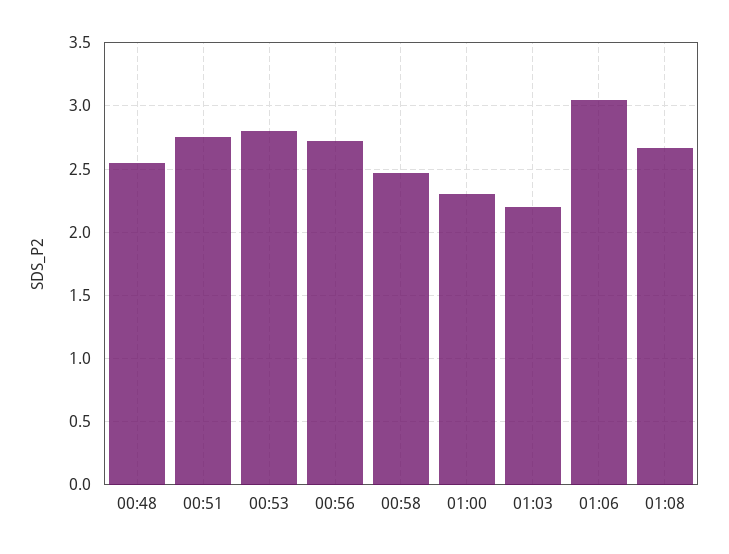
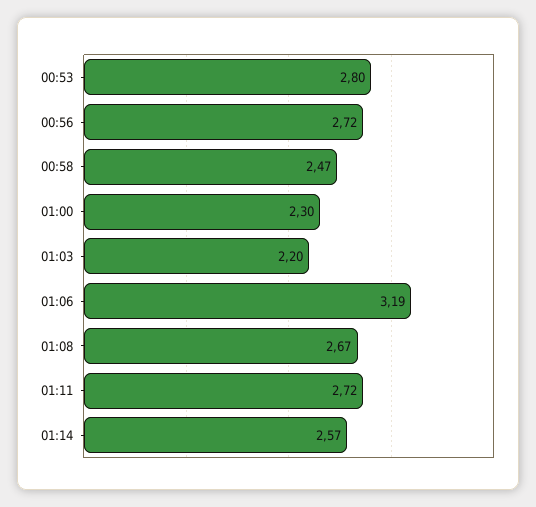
00:48: 2.55 -> none
00:51: 2.75 -> none
01:06: 3.05 -> 3.19
01:11: none -> 2.72
01:14: none -> 2.57

